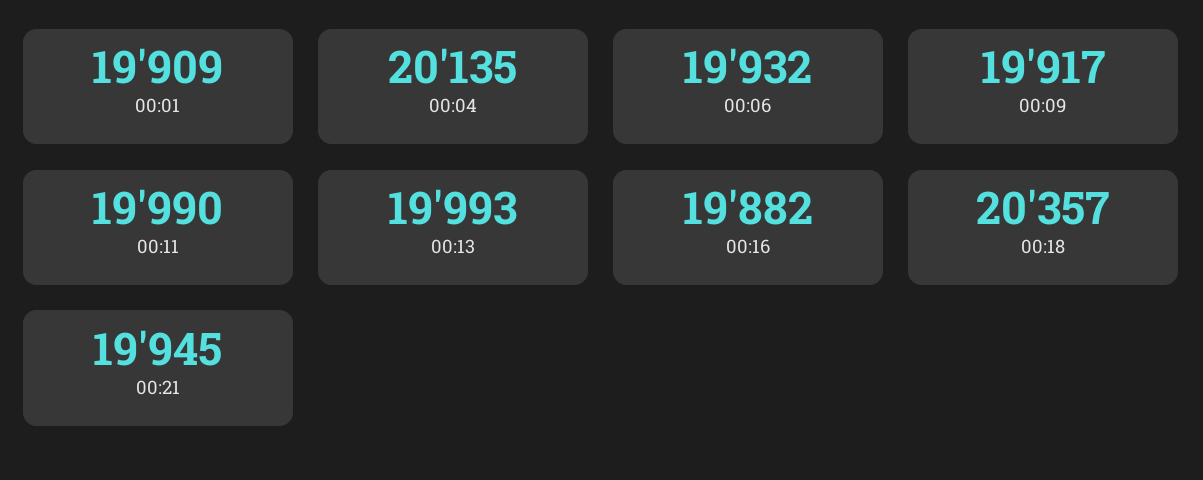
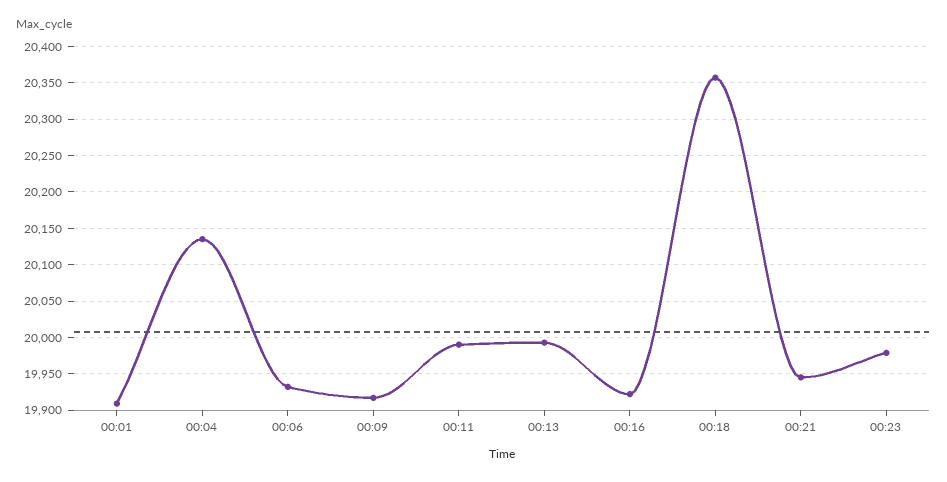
00:16: 19882 -> 19920
00:23: none -> 19980

